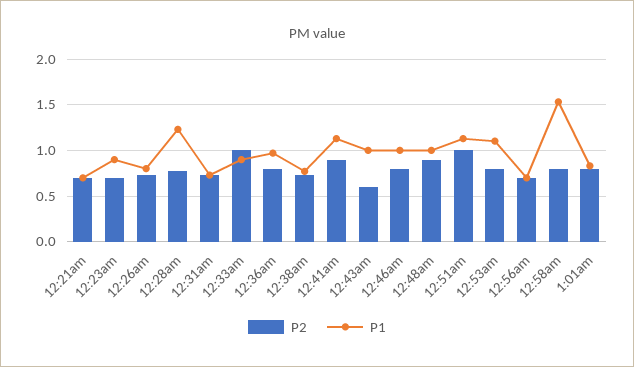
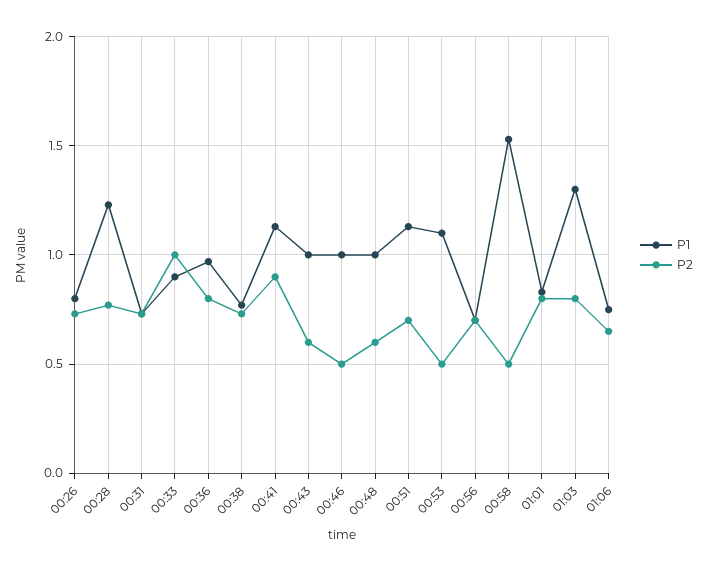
P2, 12:21am: 0.7 -> none
P1, 12:21am: 0.7 -> none
P2, 12:23am: 0.7 -> none
P1, 12:23am: 0.9 -> none
P2, 12:46am: 0.8 -> 0.5
P2, 12:48am: 0.9 -> 0.6
P2, 12:51am: 1 -> 0.7
P2, 12:53am: 0.8 -> 0.5
P2, 12:58am: 0.8 -> 0.5
P1, 01:03: none -> 1.3
P2, 01:03: none -> 0.8
P1, 01:06: none -> 0.75
P2, 01:06: none -> 0.65

